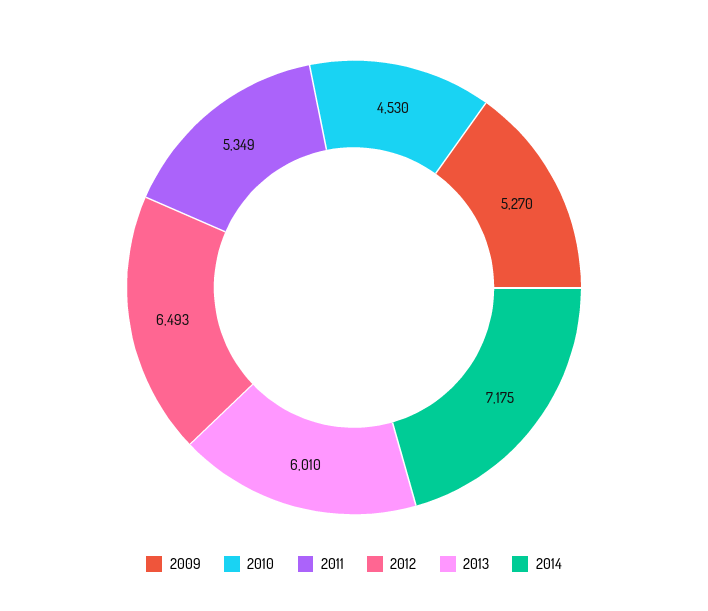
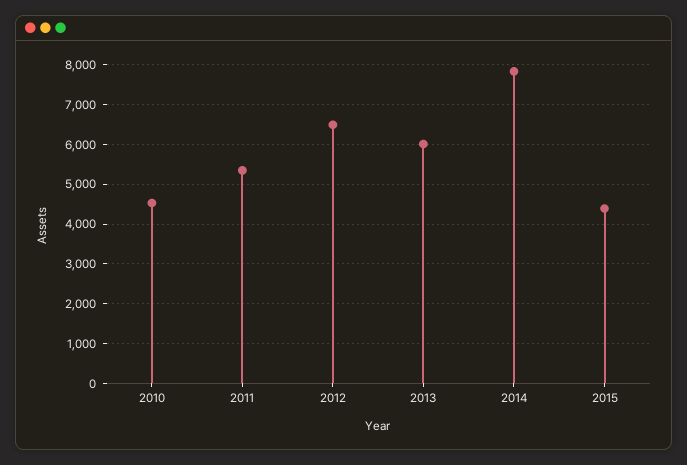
2009: 5270 -> none
2014: 7175 -> 7800
2015: none -> 4400

